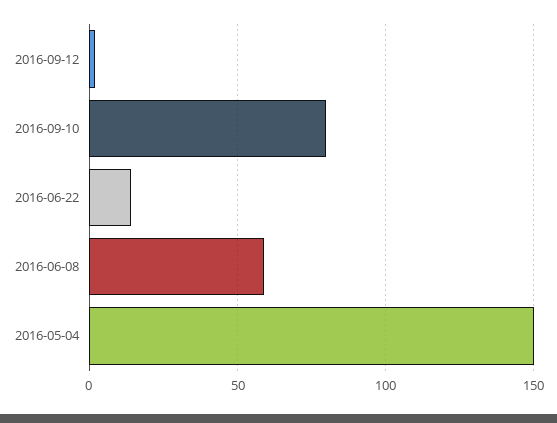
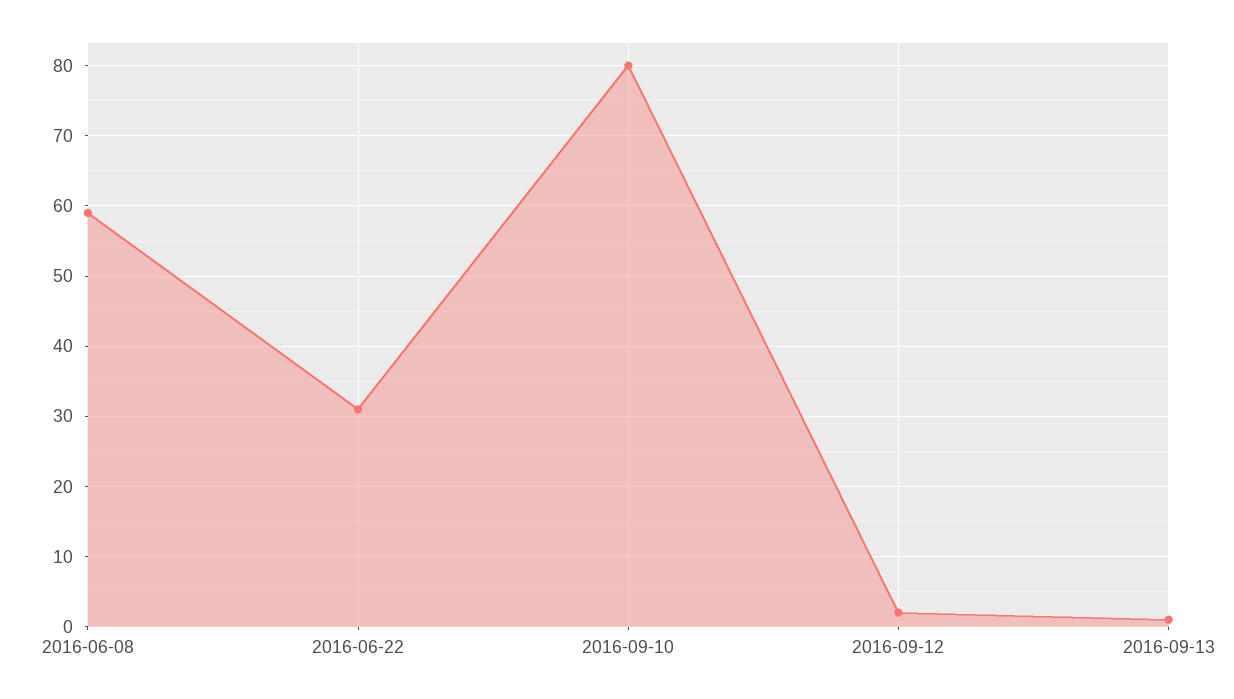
2016-06-22: 15 -> 31
2016-05-04: 150 -> none
2016-09-13: none -> 1

